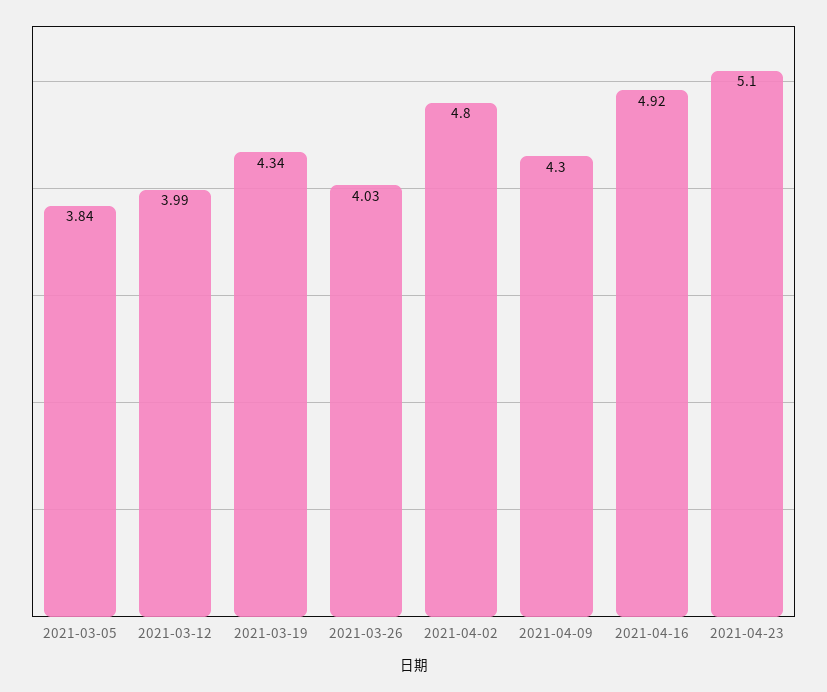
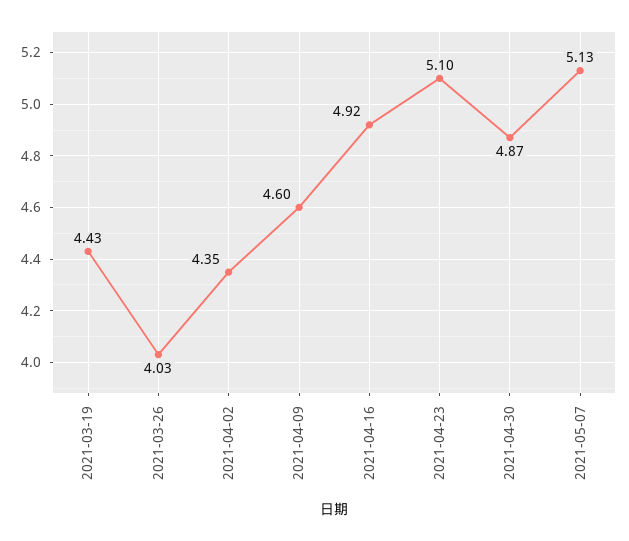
2021-03-05: 3.84 -> none
2021-03-12: 3.99 -> none
2021-03-19: 4.34 -> 4.43
2021-04-02: 4.8 -> 4.35
2021-04-09: 4.3 -> 4.6
2021-04-30: none -> 4.87
2021-05-07: none -> 5.13

